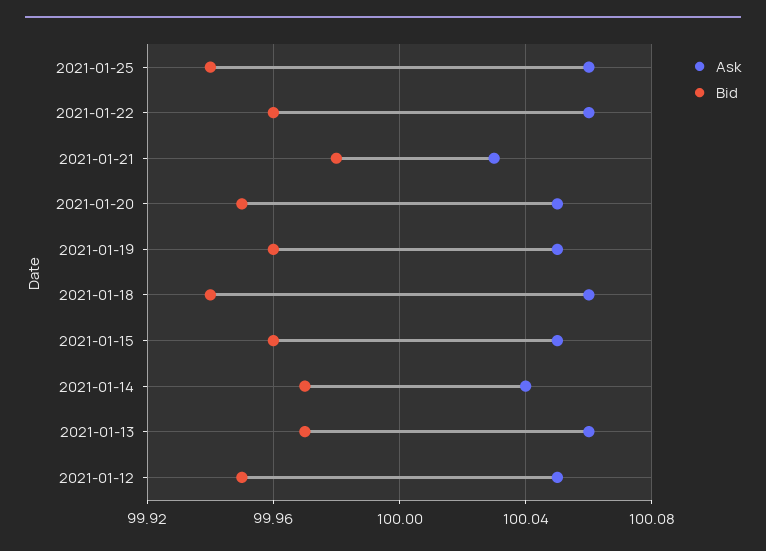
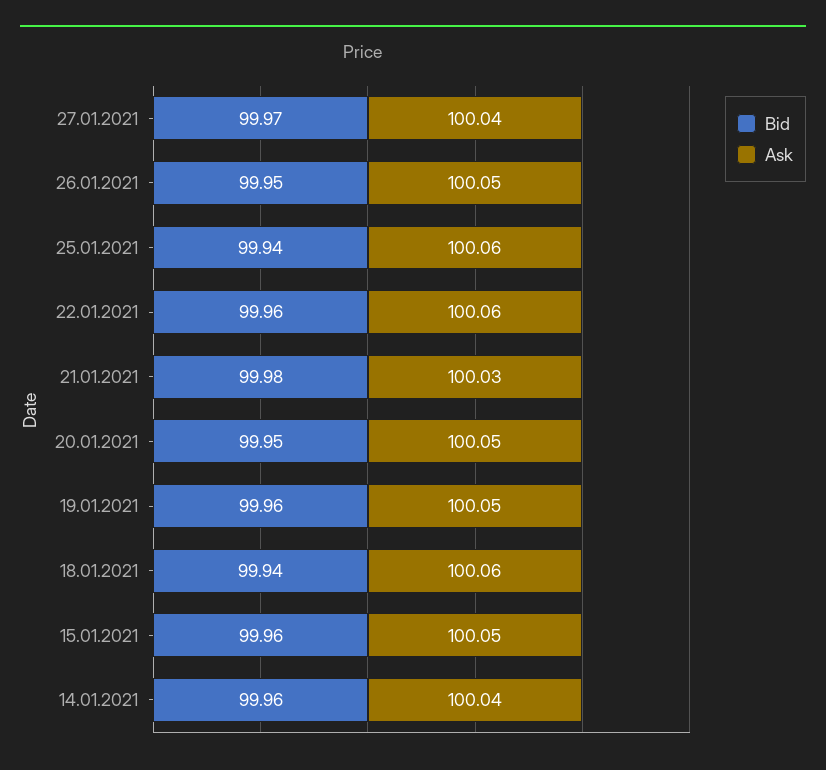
Bid, 2021-01-14: 99.97 -> 99.96
Ask, 2021-01-13: 100.06 -> none
Bid, 2021-01-13: 99.97 -> none
Ask, 2021-01-12: 100.05 -> none
Bid, 2021-01-12: 99.95 -> none
Bid, 27.01.2021: none -> 99.97
Ask, 27.01.2021: none -> 100.04
Bid, 26.01.2021: none -> 99.95
Ask, 26.01.2021: none -> 100.05

